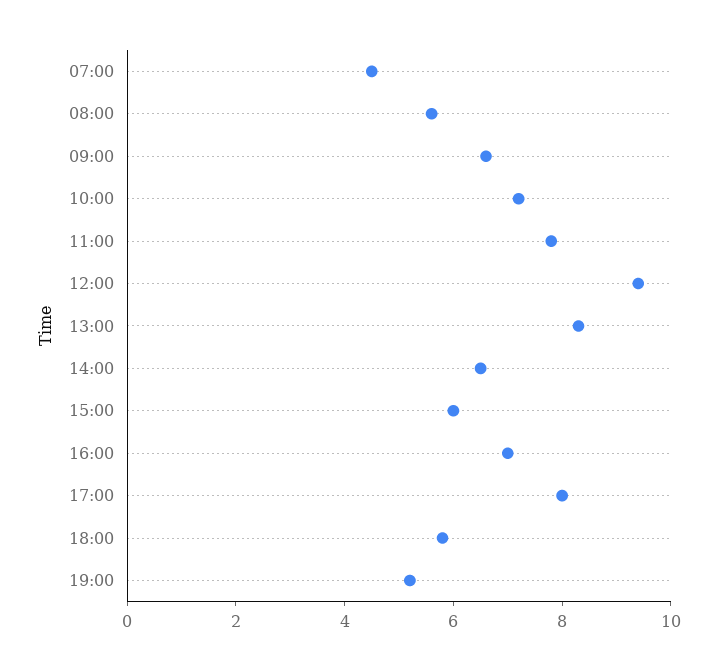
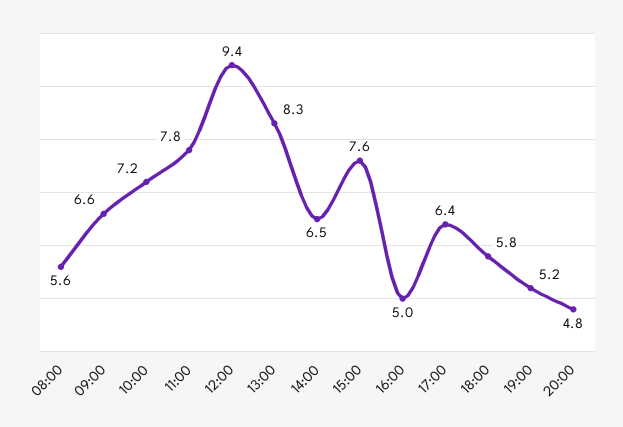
07:00: 4.5 -> none
15:00: 6 -> 7.6
16:00: 7 -> 5
17:00: 8 -> 6.4
20:00: none -> 4.8

